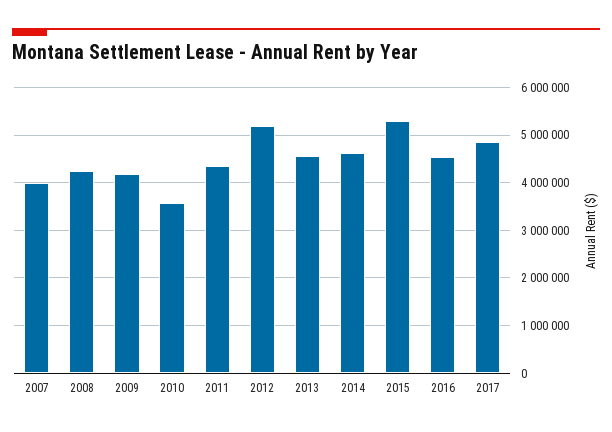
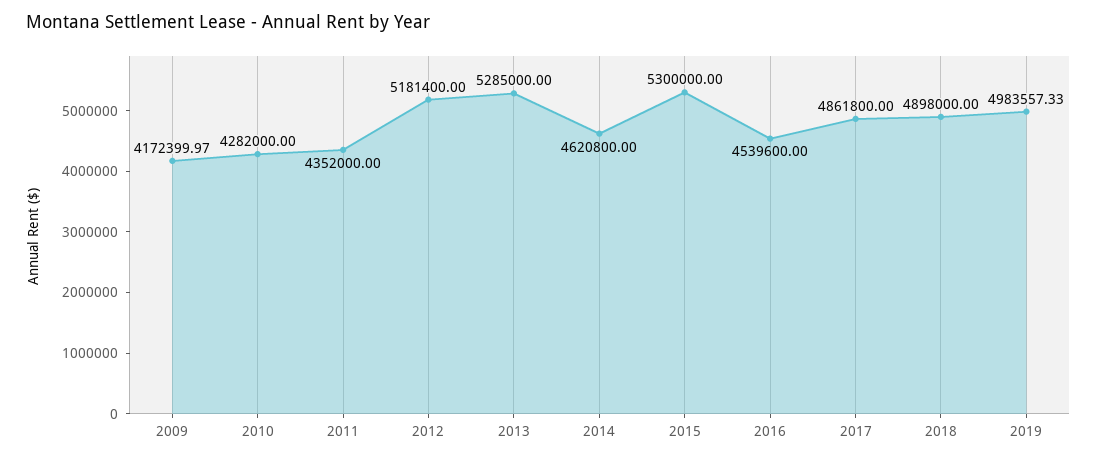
2007: 4000000 -> none
2008: 4200000 -> none
2010: 3600000 -> 4282000
2013: 4600000 -> 5285000
2018: none -> 4898000
2019: none -> 4983557.33

